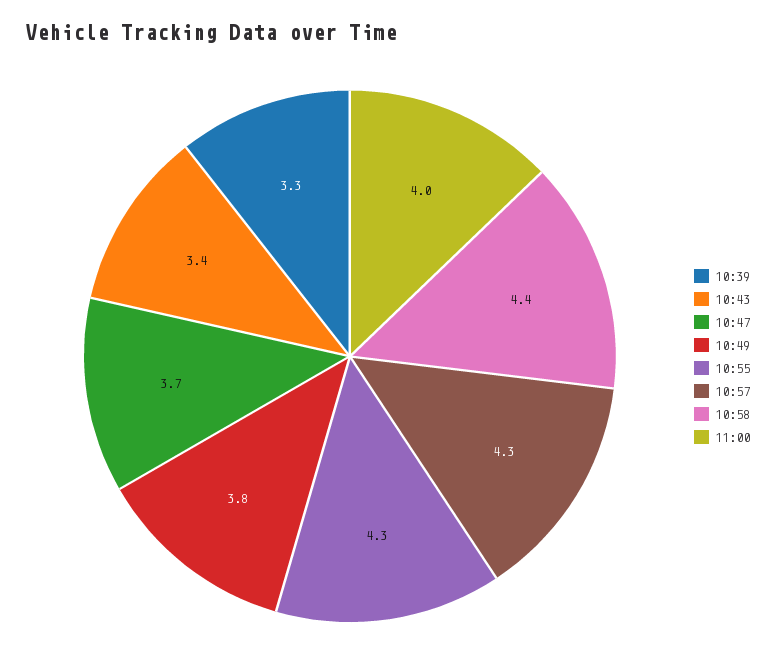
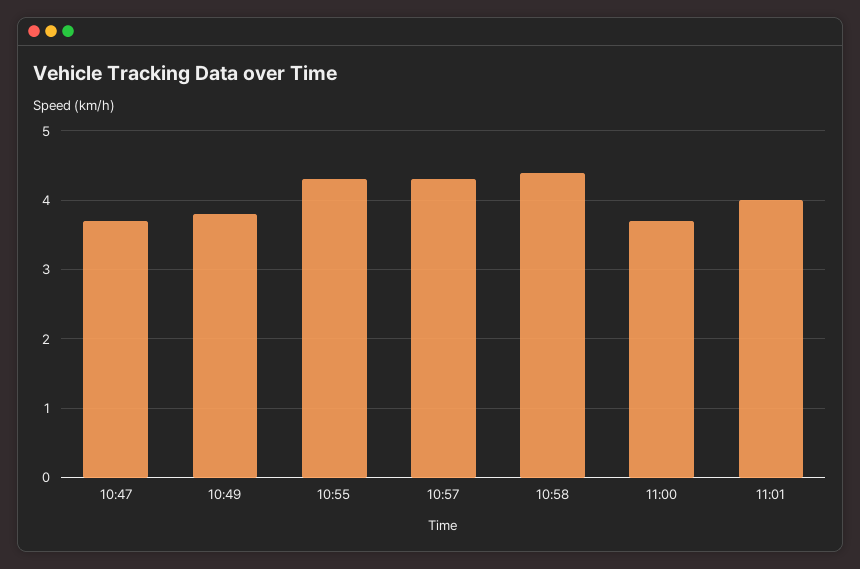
10:39: 3.3 -> none
10:43: 3.4 -> none
11:00: 4 -> 3.7
11:01: none -> 4

